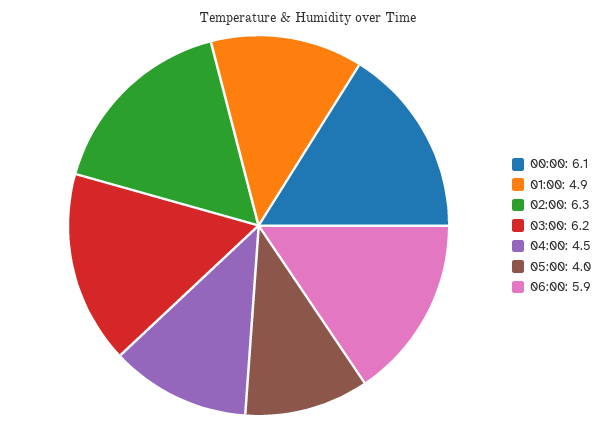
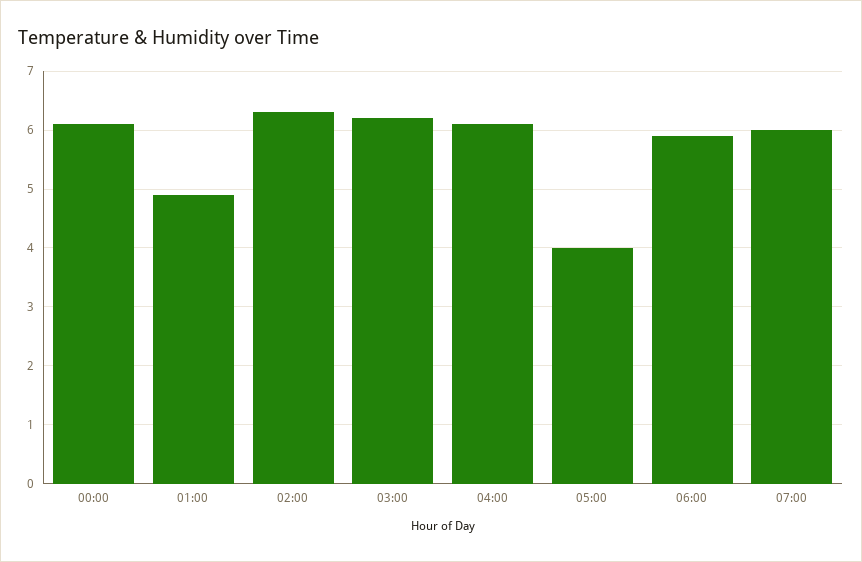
04:00: 4.5 -> 6
07:00: none -> 6

